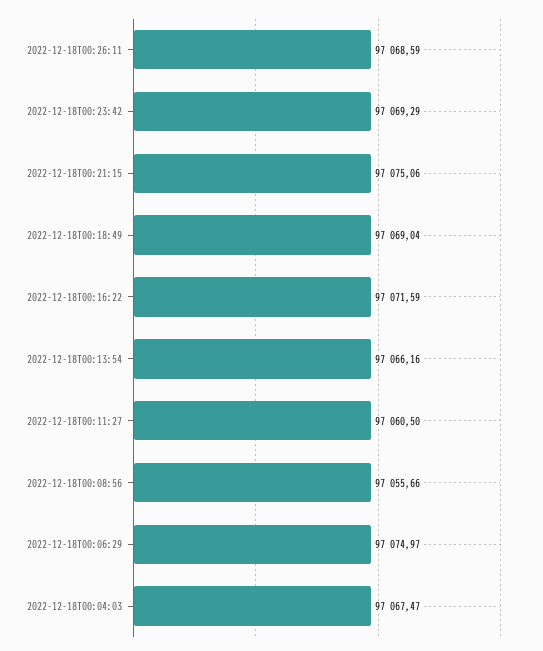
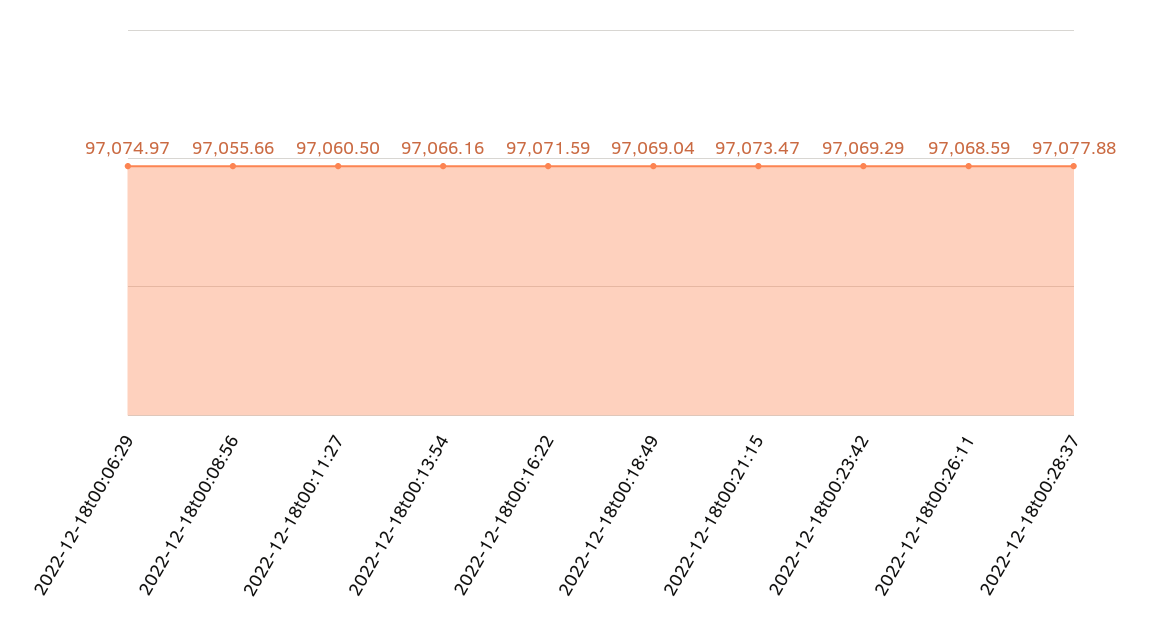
2022-12-18T00:21:15: 97075.06 -> 97073.47
2022-12-18T00:04:03: 97067.47 -> none
2022-12-18t00:28:37: none -> 97077.88

